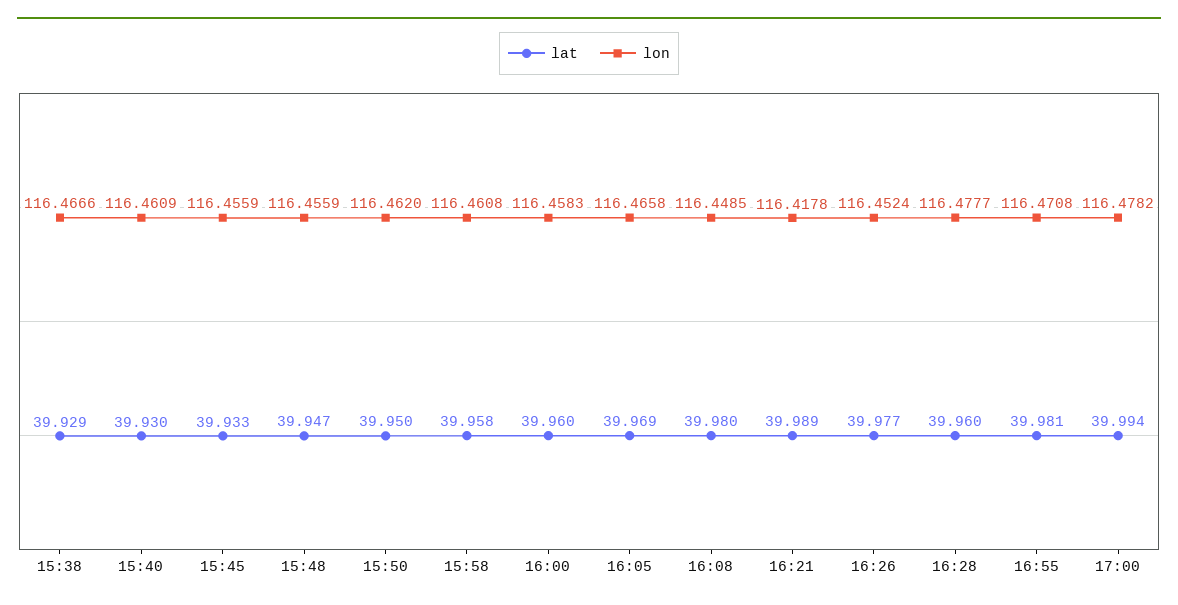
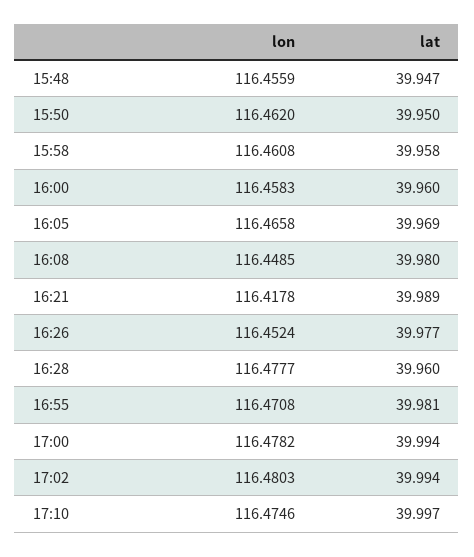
lat, 15:38: 39.929 -> none
lon, 15:38: 116.4666 -> none
lat, 15:40: 39.93 -> none
lon, 15:40: 116.4609 -> none
lat, 15:45: 39.933 -> none
lon, 15:45: 116.4559 -> none
lon, 17:02: none -> 116.4803
lat, 17:02: none -> 39.994
lon, 17:10: none -> 116.4746
lat, 17:10: none -> 39.997

